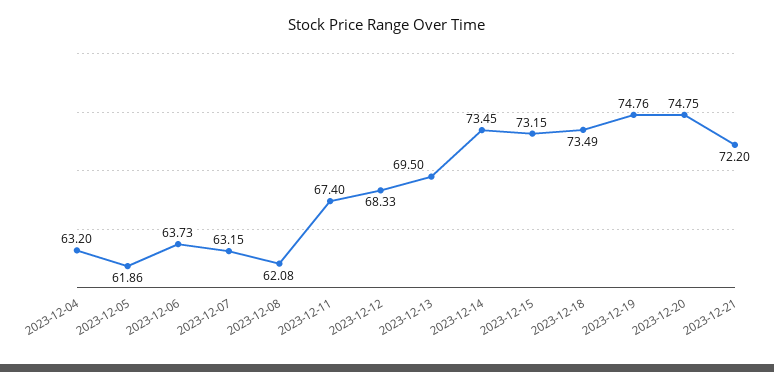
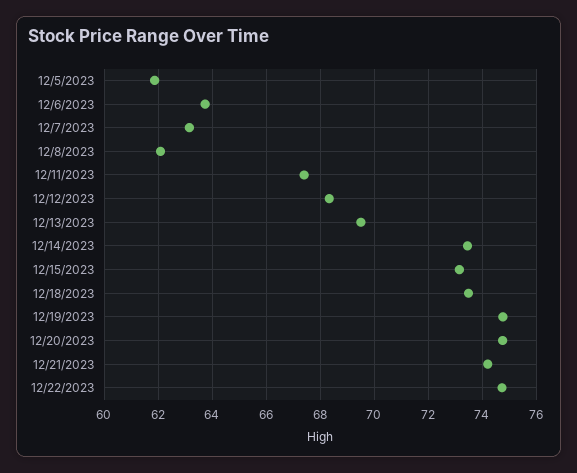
2023-12-04: 63.2 -> none
2023-12-21: 72.2 -> 74.25
12/22/2023: none -> 74.75

